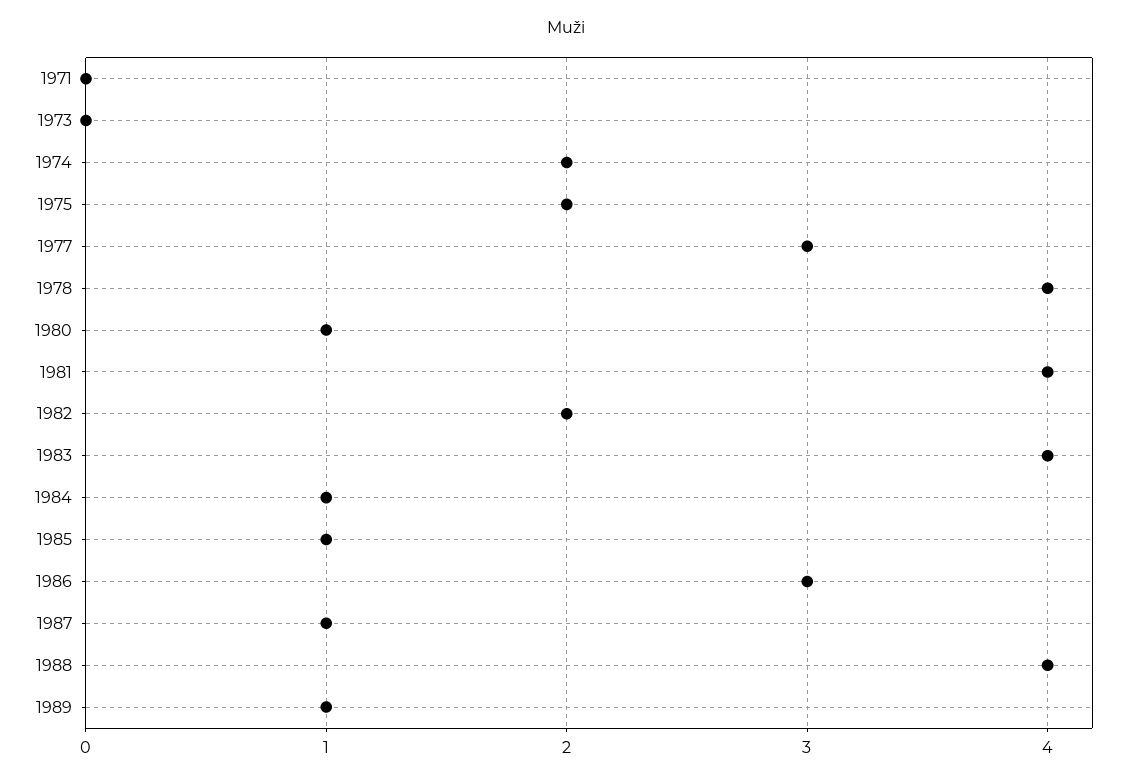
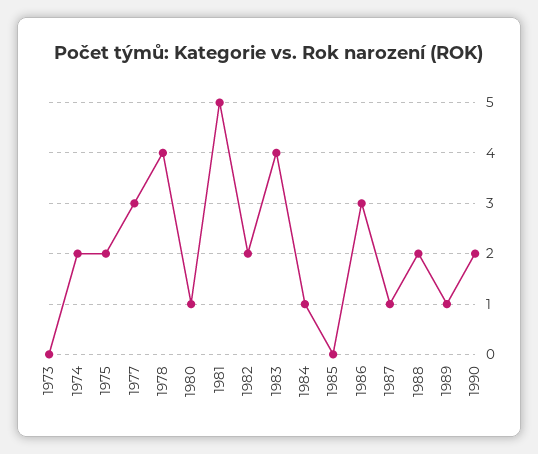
1971: 0 -> none
1981: 4 -> 5
1985: 1 -> 0
1988: 4 -> 2
1990: none -> 2

